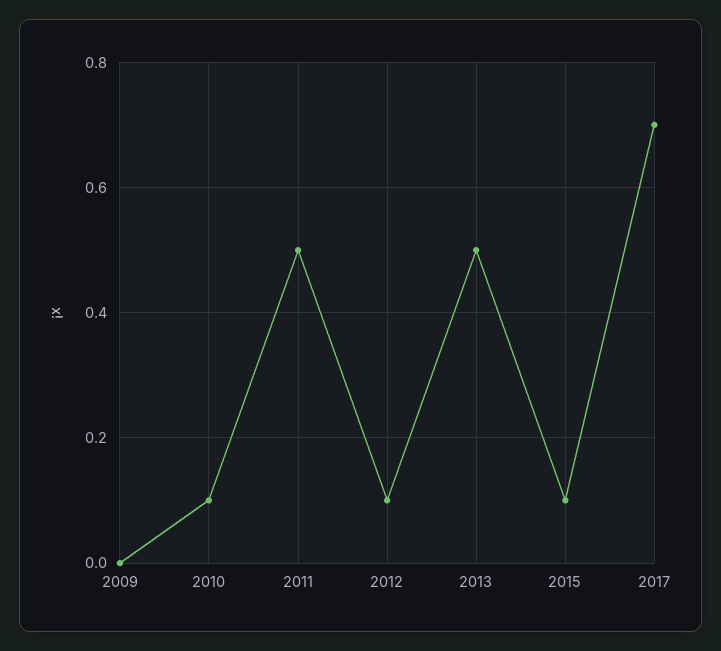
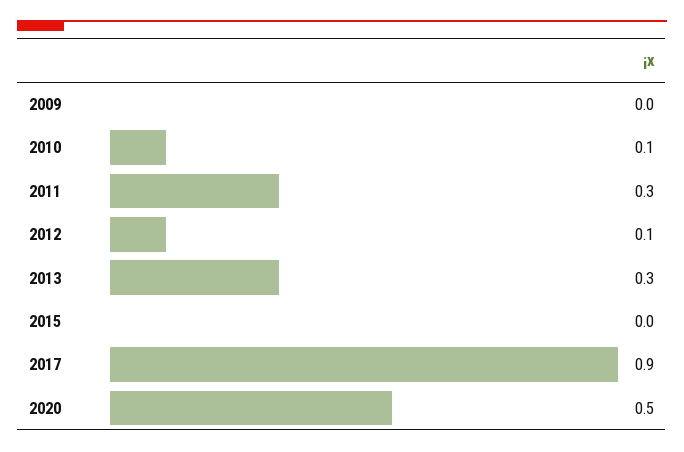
2011: 0.5 -> 0.3
2013: 0.5 -> 0.3
2015: 0.1 -> 0
2017: 0.7 -> 0.9
2020: none -> 0.5

